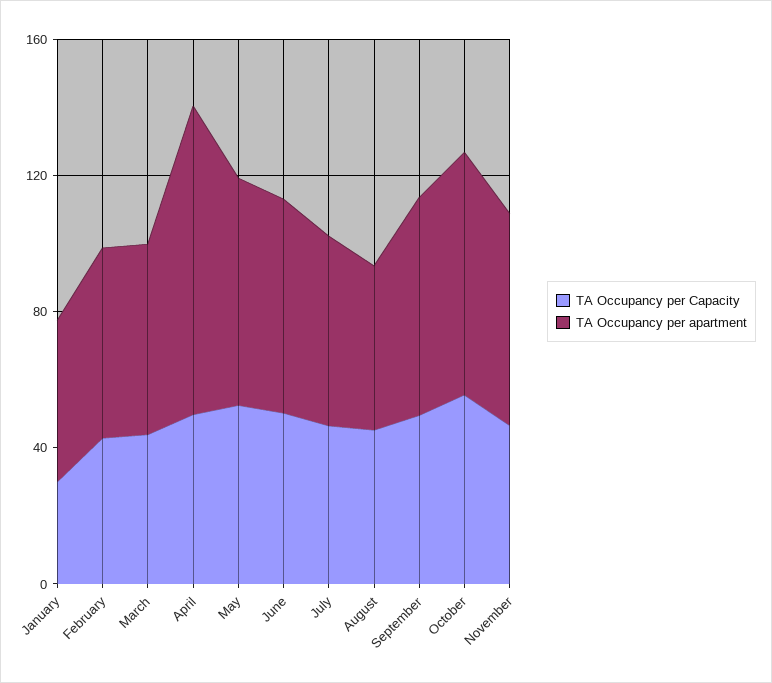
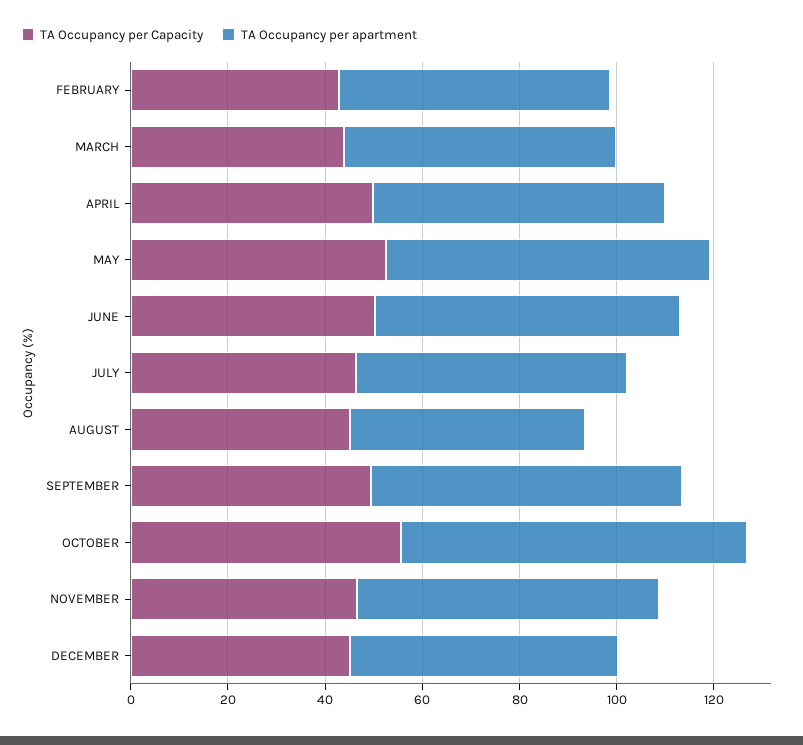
TA Occupancy per Capacity, January: 30 -> none
TA Occupancy per apartment, January: 50 -> none
TA Occupancy per apartment, April: 90 -> 60
TA Occupancy per Capacity, DECEMBER: none -> 45
TA Occupancy per apartment, DECEMBER: none -> 55

